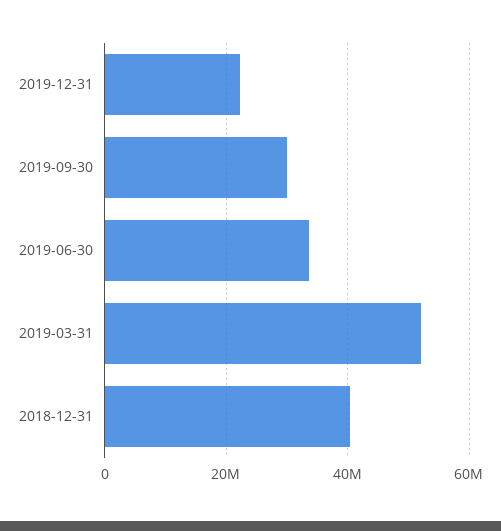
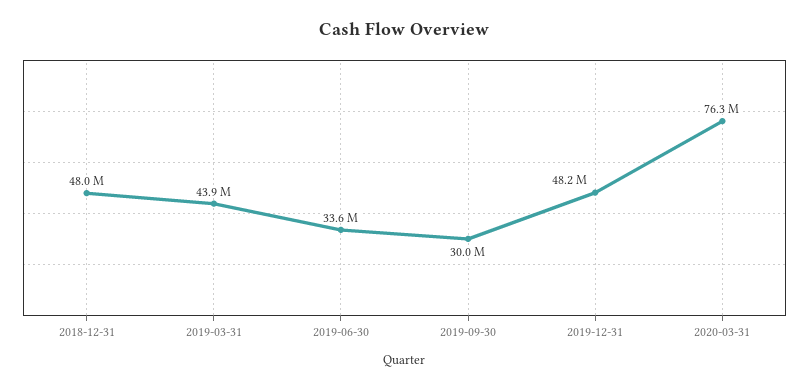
2019-12-31: 22000000 -> 48200000
2019-03-31: 52000000 -> 43900000
2018-12-31: 40000000 -> 48000000
2020-03-31: none -> 76300000

